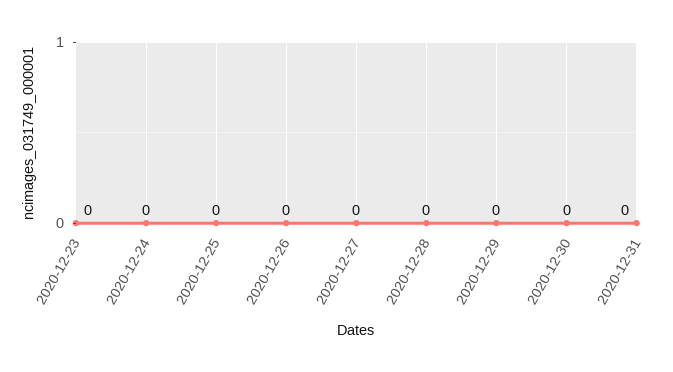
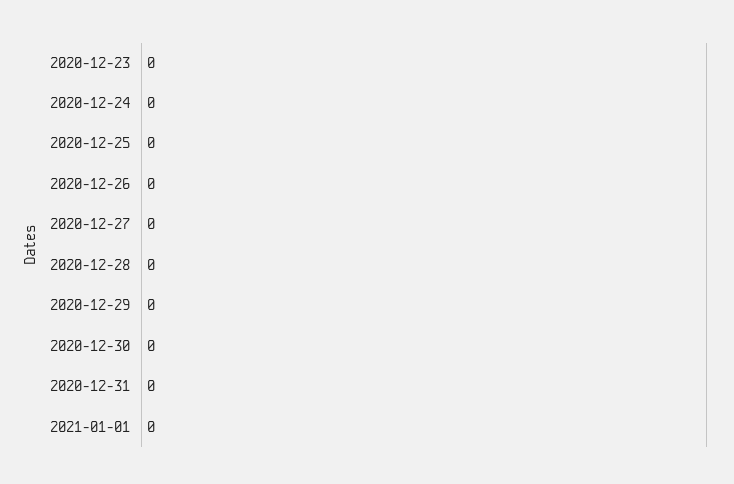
2021-01-01: none -> 0

